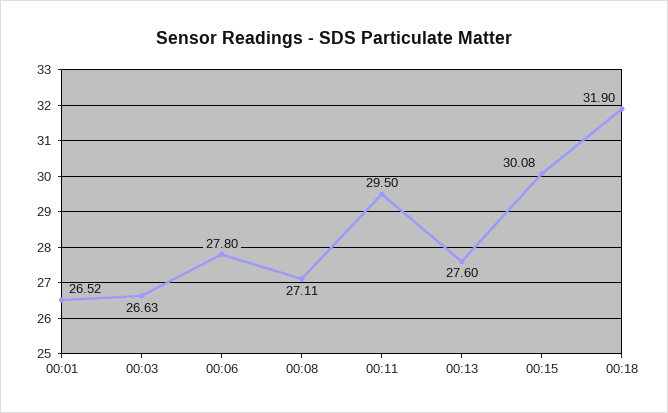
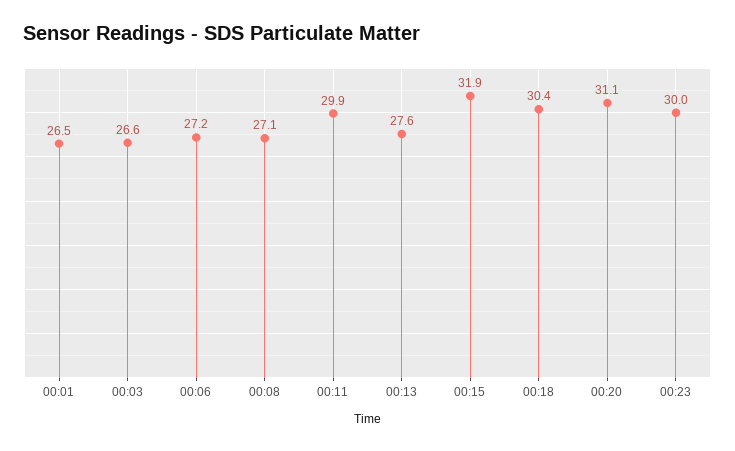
00:06: 27.8 -> 27.2
00:11: 29.5 -> 29.9
00:15: 30.08 -> 31.9
00:18: 31.9 -> 30.4
00:20: none -> 31.1
00:23: none -> 30

